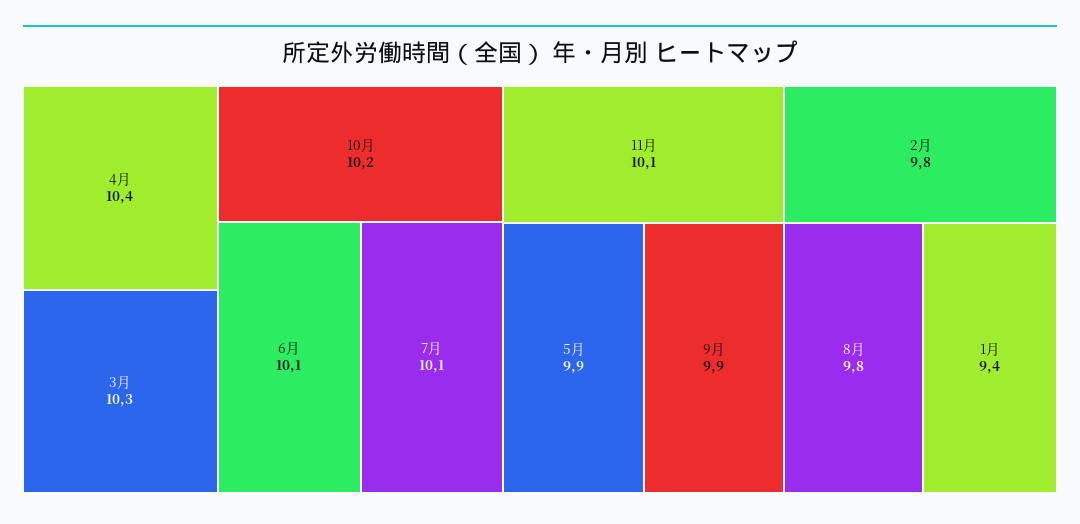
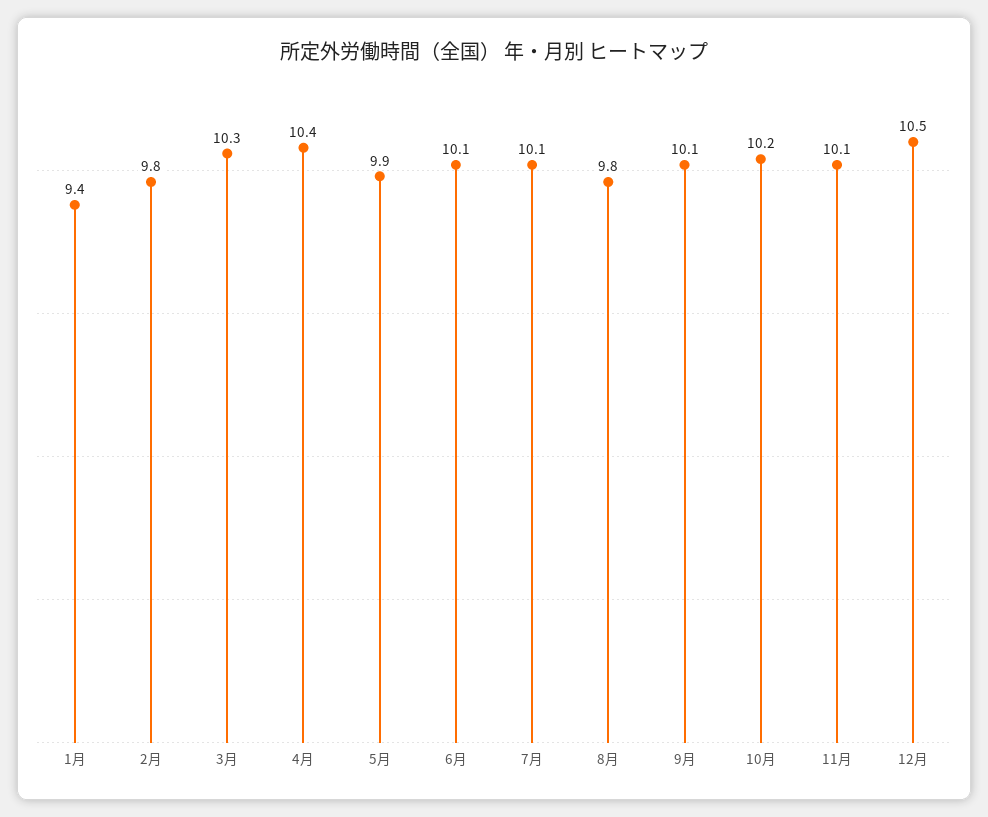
9月: 9.9 -> 10.1
12月: none -> 10.5

